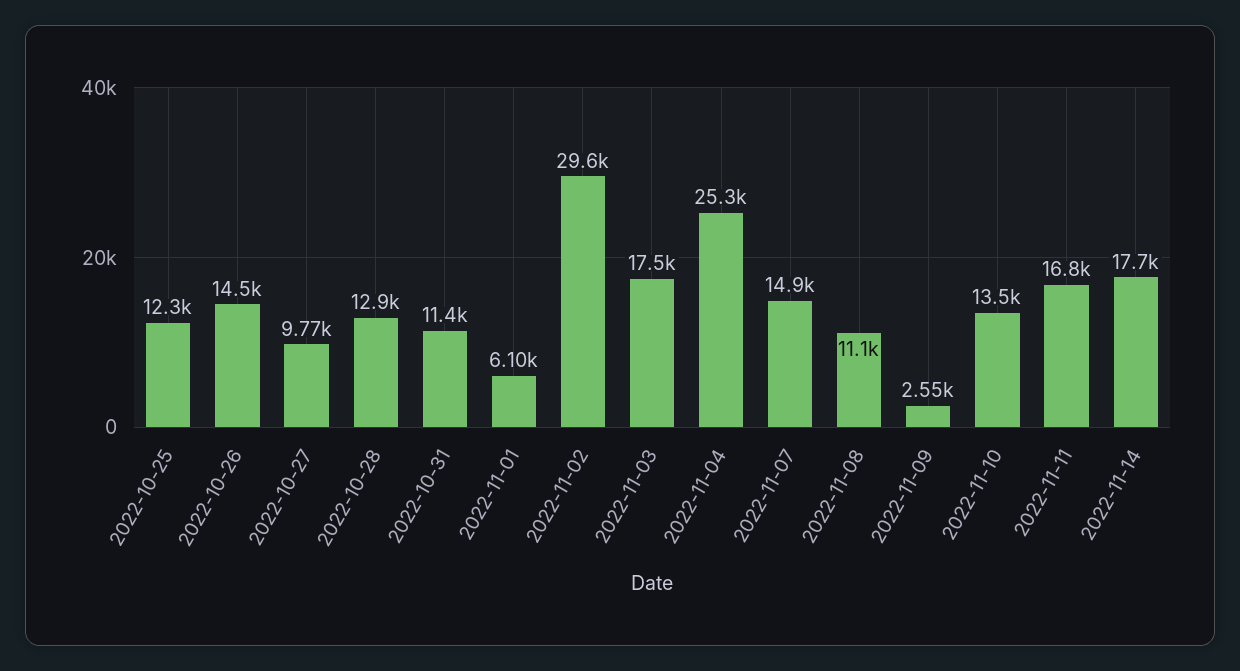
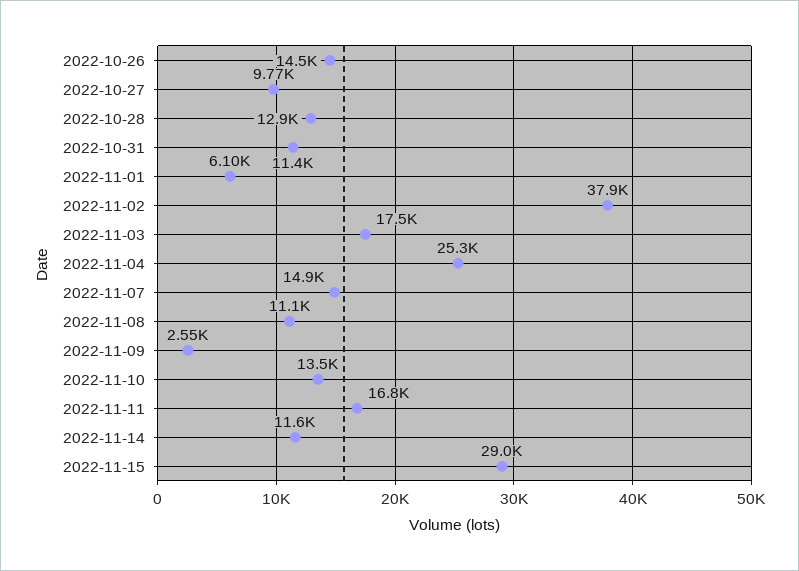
2022-10-25: 12300 -> none
2022-11-02: 29600 -> 37900
2022-11-14: 17700 -> 11600
2022-11-15: none -> 29000

